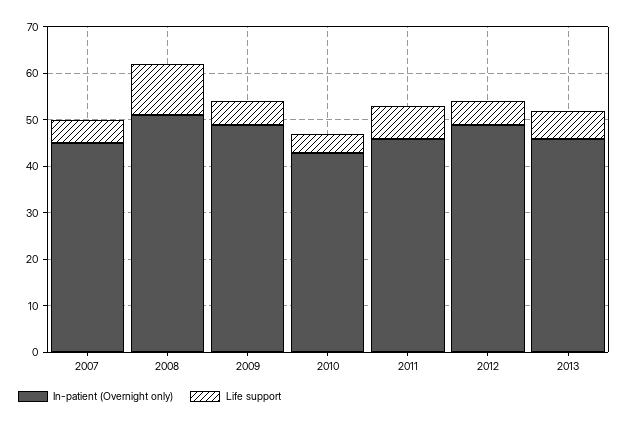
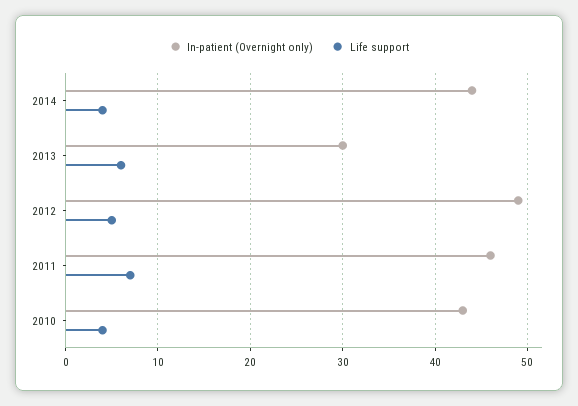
In-patient (Overnight only), 2007: 45 -> none
Life support, 2007: 5 -> none
In-patient (Overnight only), 2008: 50 -> none
Life support, 2008: 10 -> none
In-patient (Overnight only), 2009: 50 -> none
Life support, 2009: 5 -> none
In-patient (Overnight only), 2013: 45 -> 30
In-patient (Overnight only), 2014: none -> 44
Life support, 2014: none -> 4

